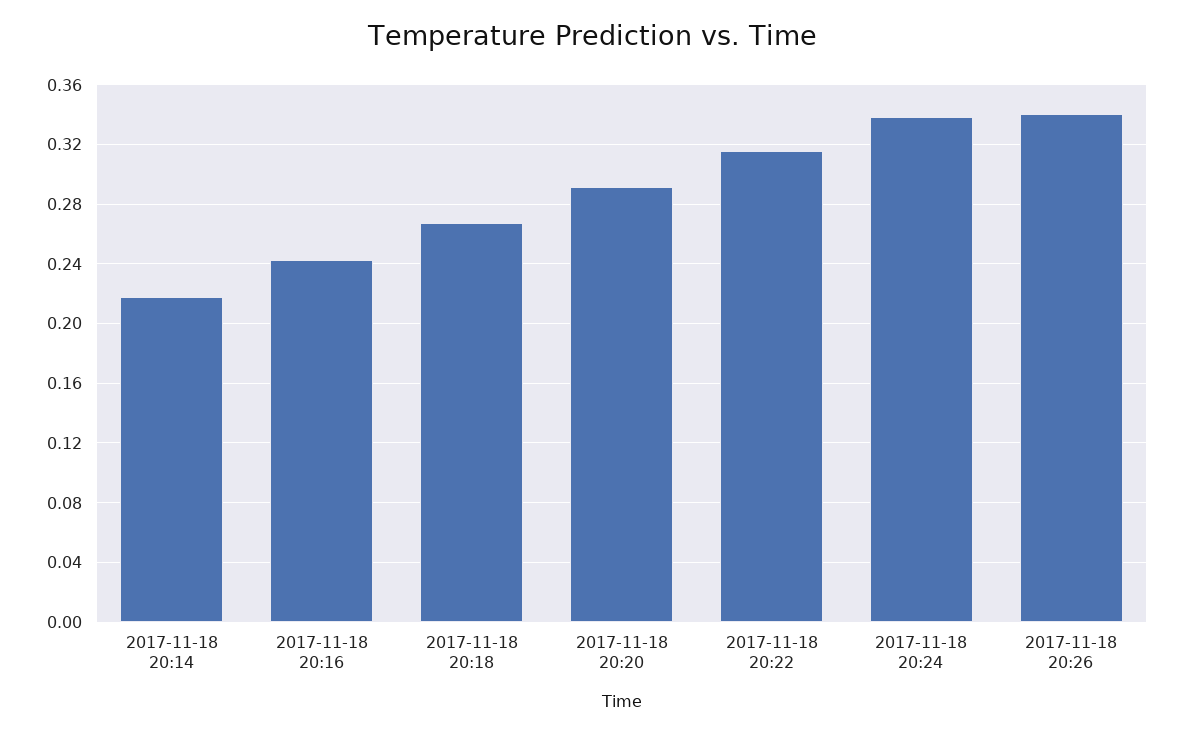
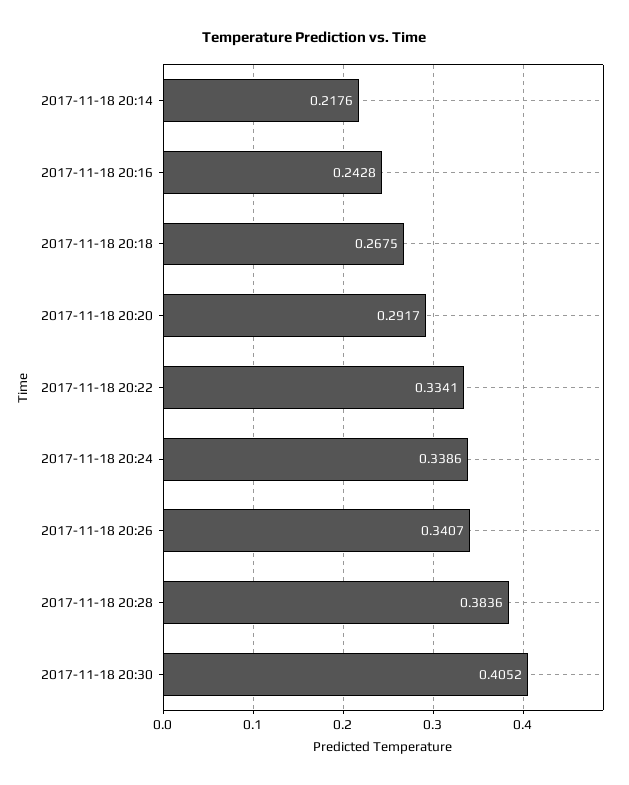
2017-11-18 20:22: 0.315 -> 0.3341
2017-11-18 20:28: none -> 0.3836
2017-11-18 20:30: none -> 0.4052

